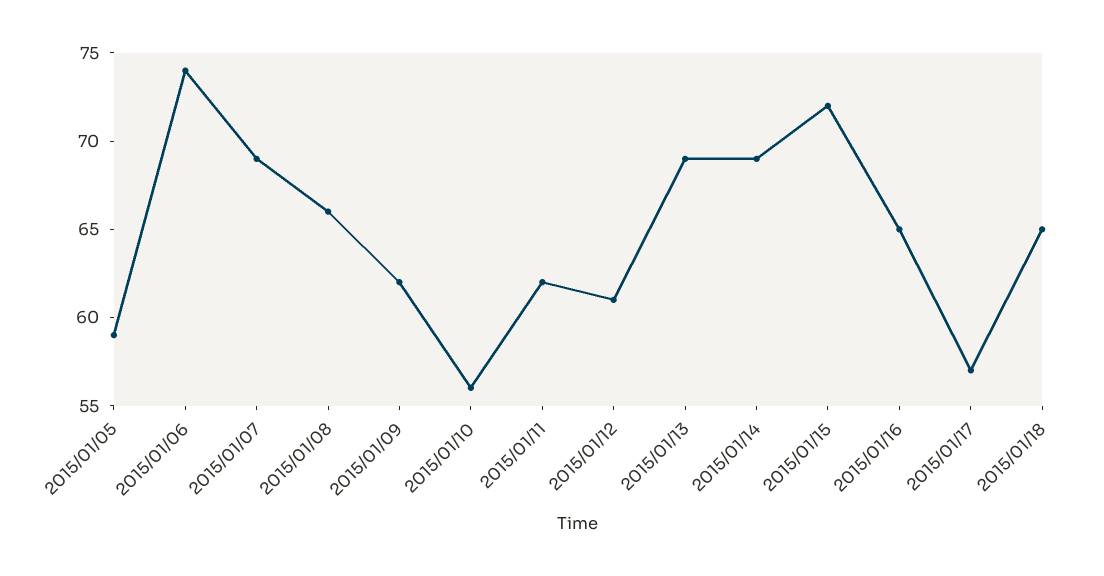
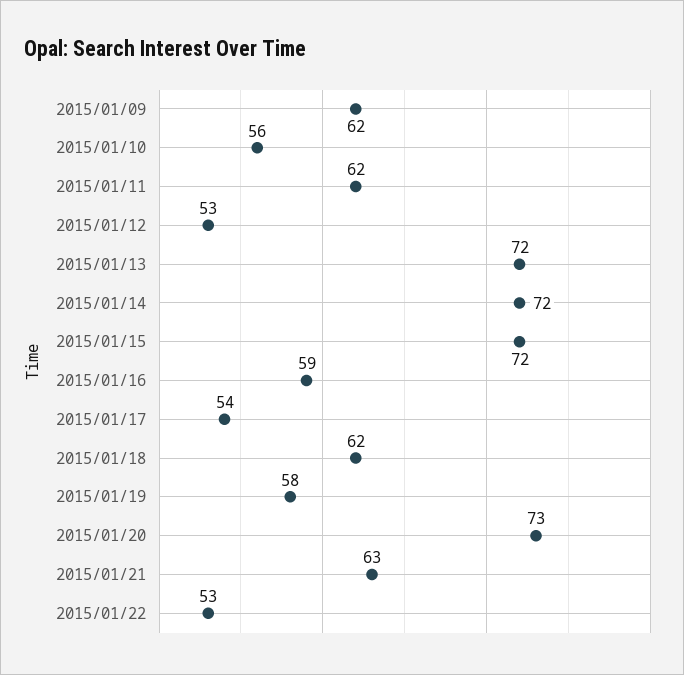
2015/01/05: 59 -> none
2015/01/06: 74 -> none
2015/01/07: 69 -> none
2015/01/08: 66 -> none
2015/01/12: 61 -> 53
2015/01/13: 69 -> 72
2015/01/14: 69 -> 72
2015/01/16: 65 -> 59
2015/01/17: 57 -> 54
2015/01/18: 65 -> 62
2015/01/19: none -> 58
2015/01/20: none -> 73
2015/01/21: none -> 63
2015/01/22: none -> 53

